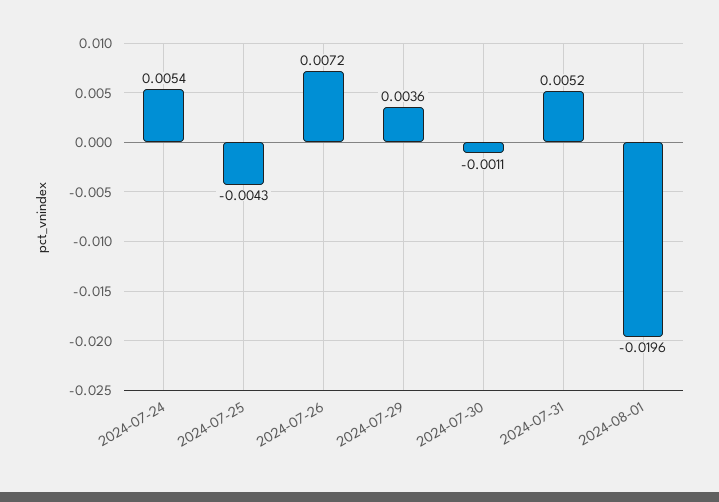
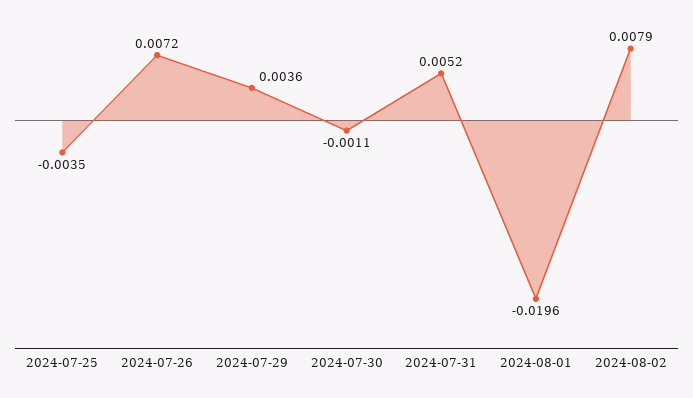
2024-07-24: 0.0054 -> none
2024-07-25: -0.0043 -> -0.0035
2024-08-02: none -> 0.0079

